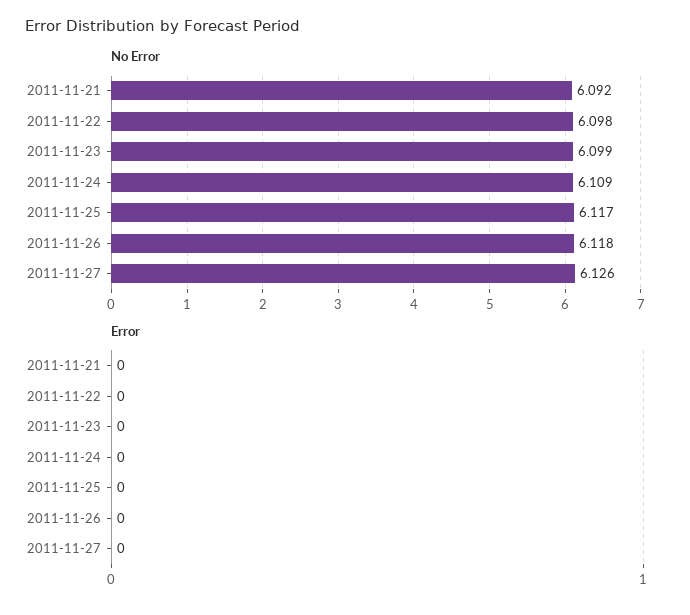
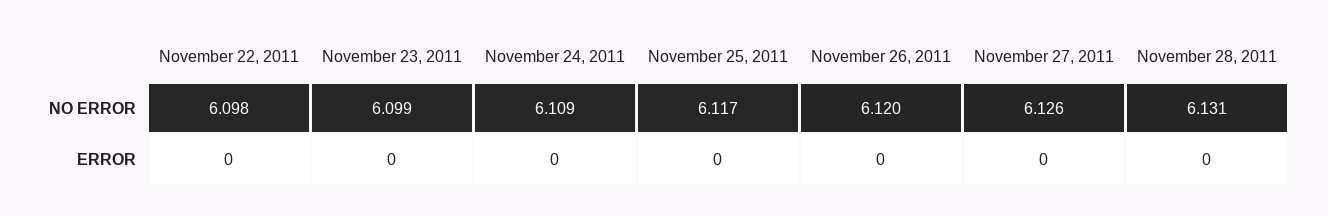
No Error, 2011-11-21: 6.092 -> none
No Error, 2011-11-26: 6.118 -> 6.12
Error, 2011-11-21: 0 -> none
No Error, November 28, 2011: none -> 6.131
Error, November 28, 2011: none -> 0

